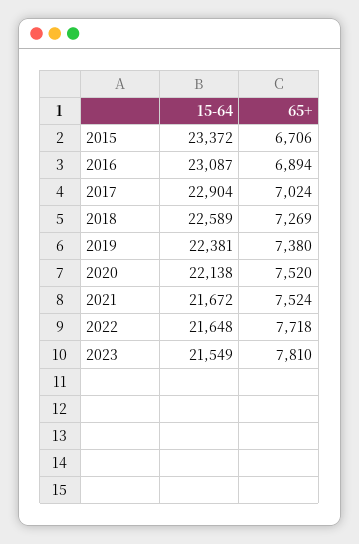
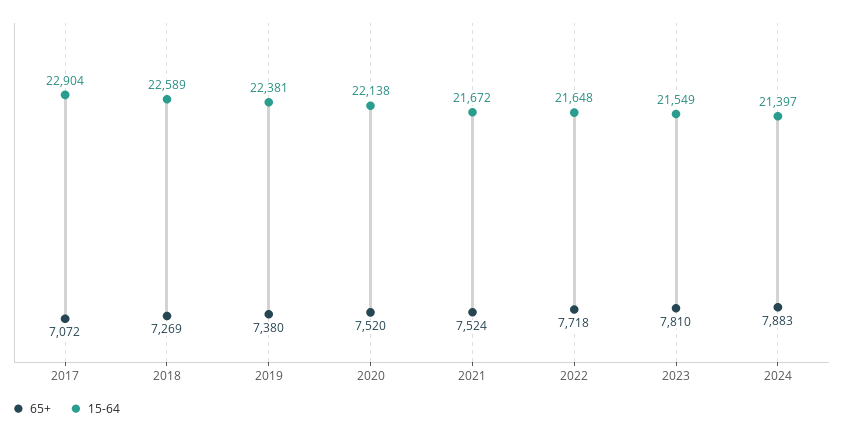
15-64, 2015: 23372 -> none
65+, 2015: 6706 -> none
15-64, 2016: 23087 -> none
65+, 2016: 6894 -> none
65+, 2017: 7024 -> 7072
65+, 2024: none -> 7883
15-64, 2024: none -> 21397

